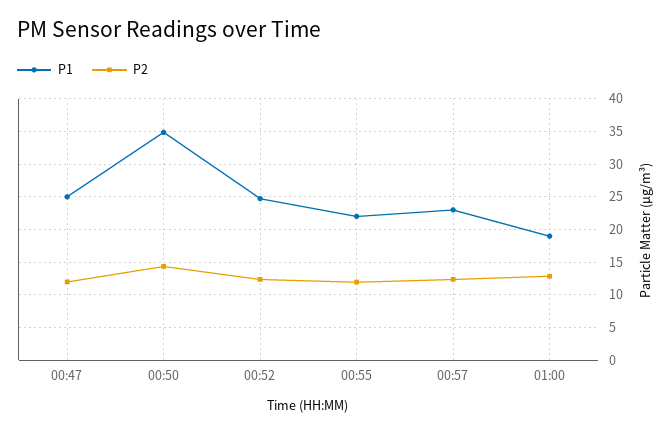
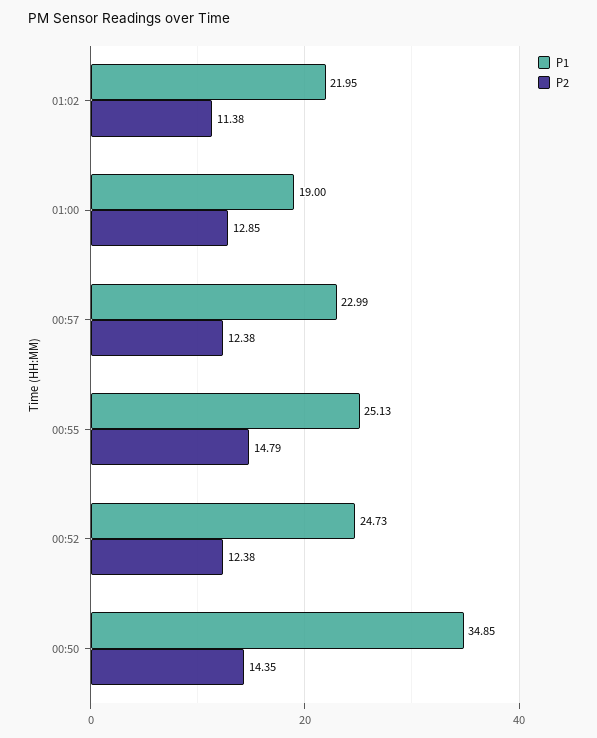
P1, 00:47: 25 -> none
P2, 00:47: 12 -> none
P1, 00:55: 22 -> 25.13
P2, 00:55: 12 -> 14.79
P1, 01:02: none -> 21.95
P2, 01:02: none -> 11.38

